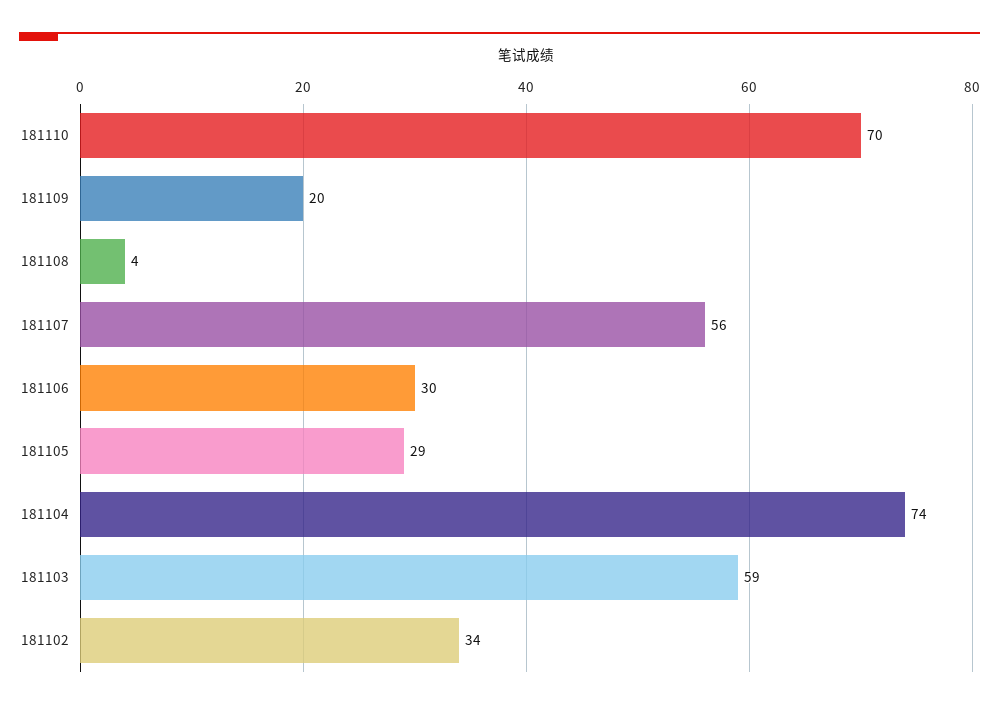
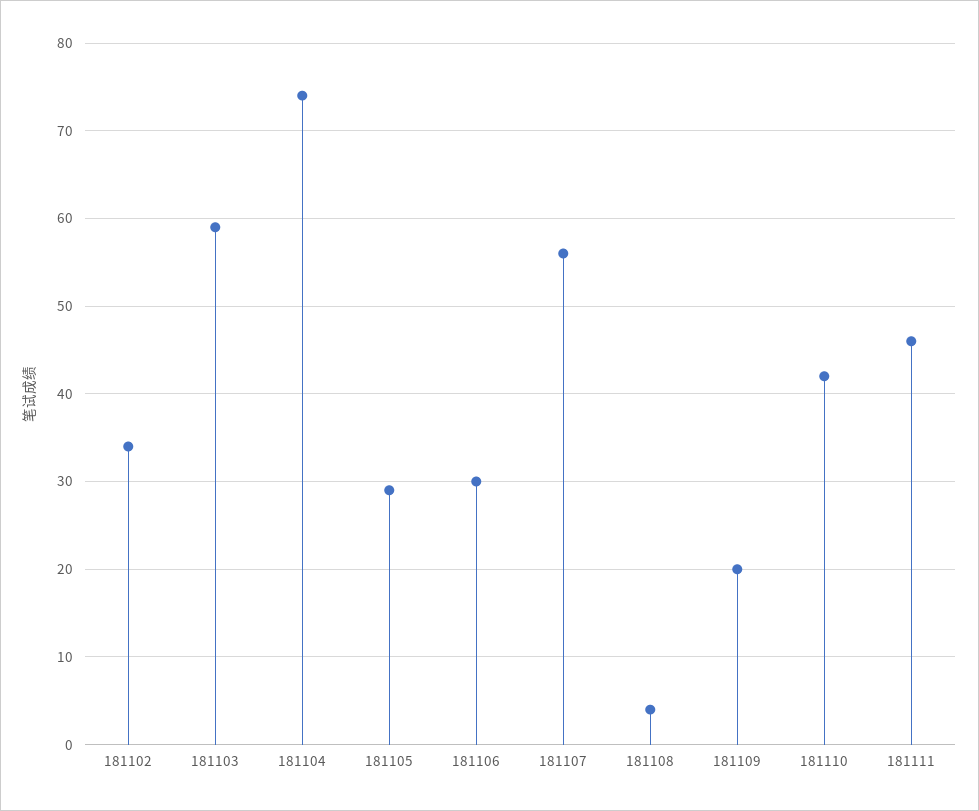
181110: 70 -> 42
181111: none -> 46

